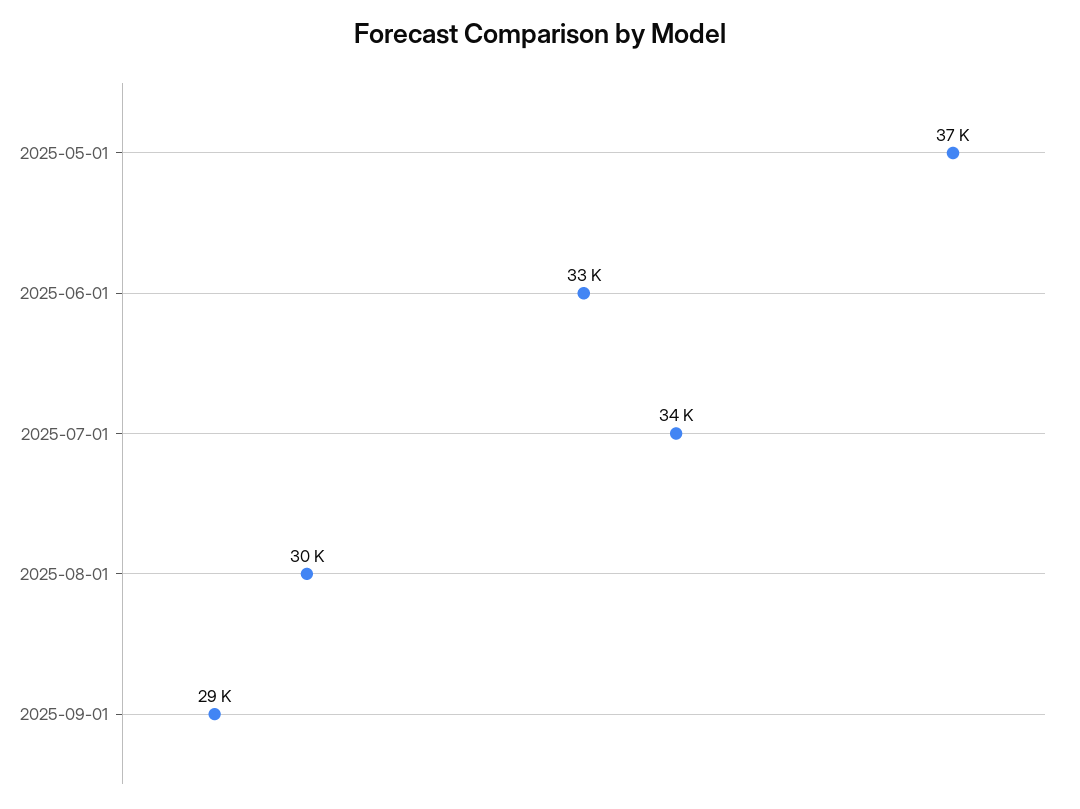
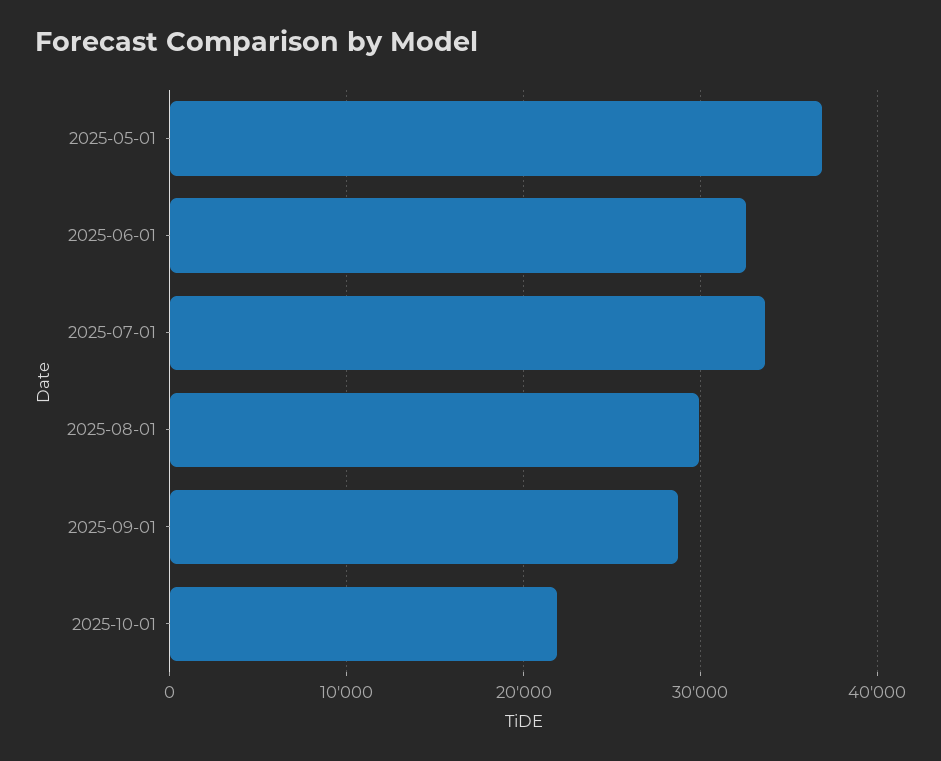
2025-10-01: none -> 22000

